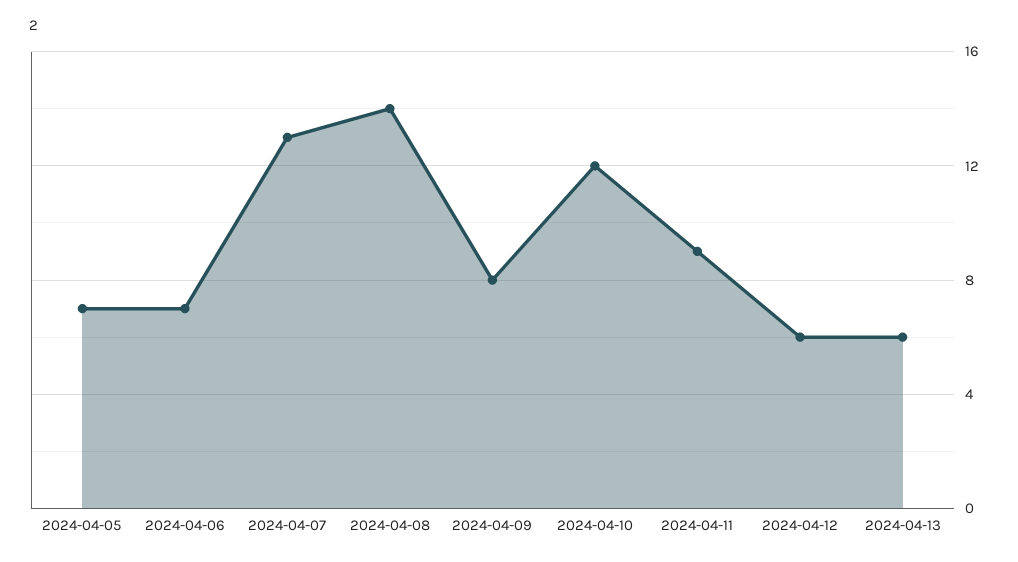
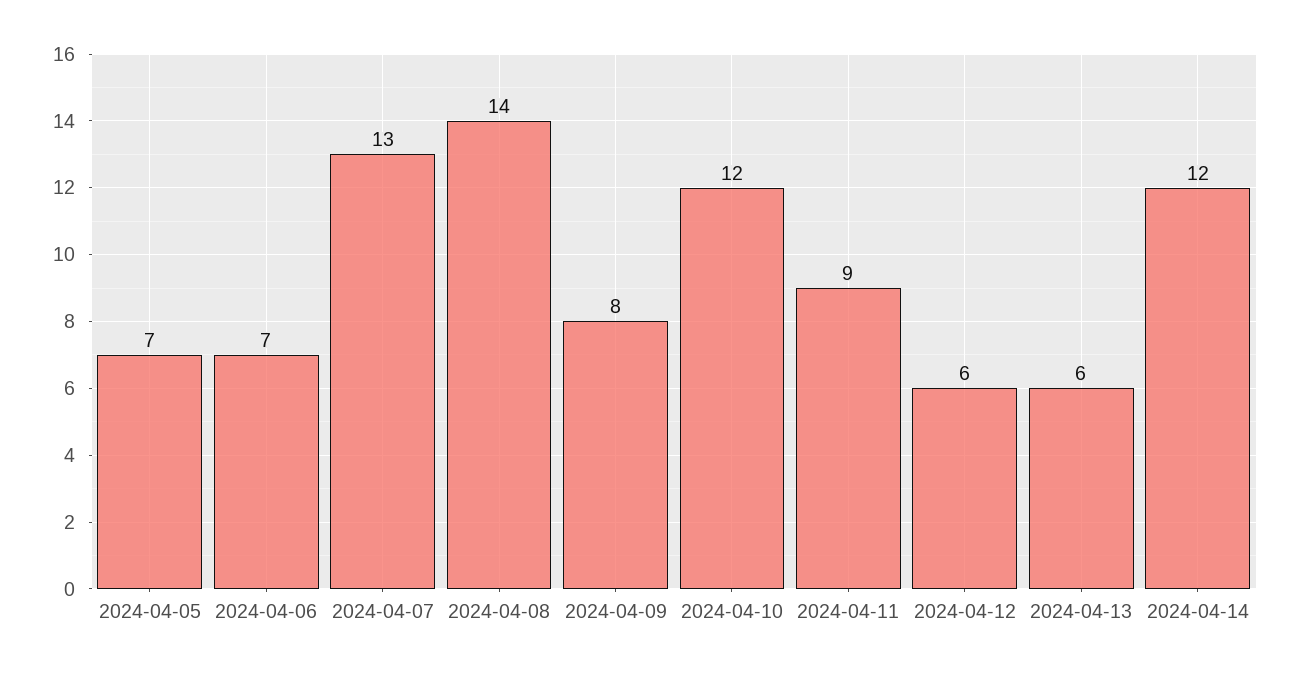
2024-04-14: none -> 12

